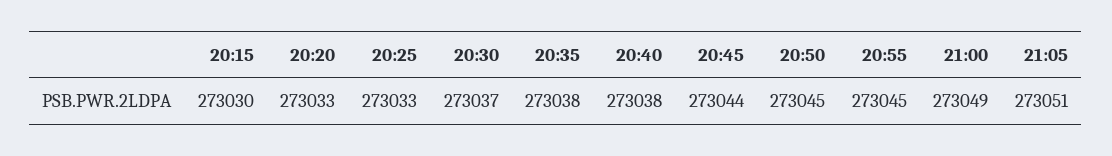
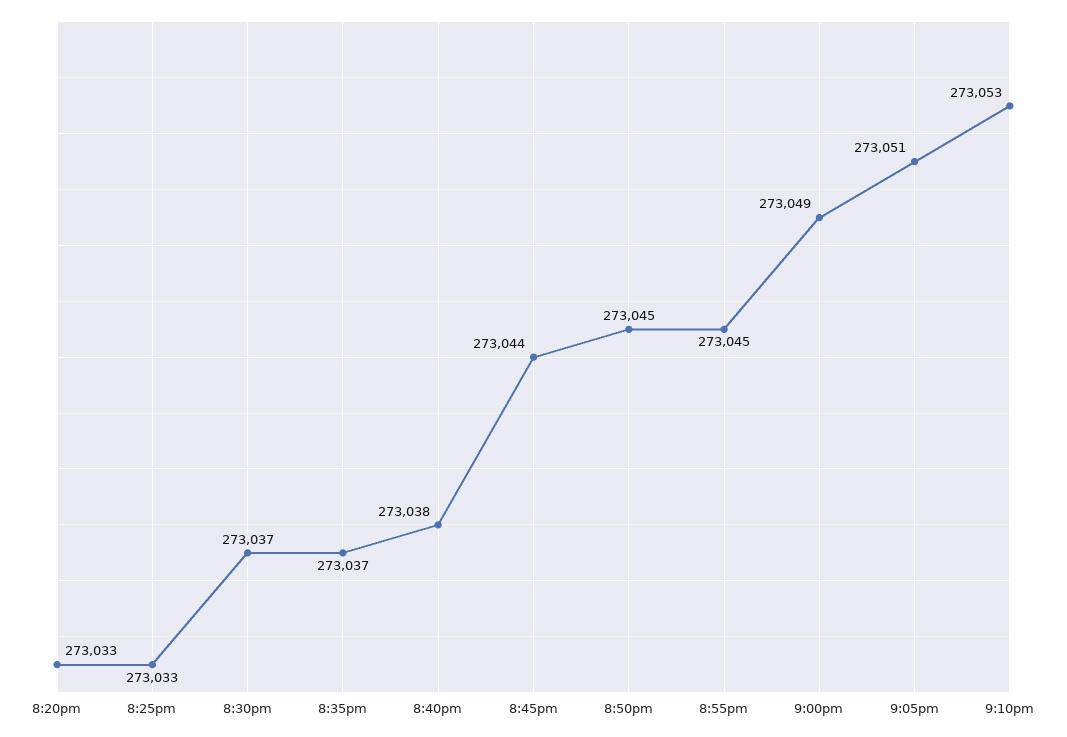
20:15: 273030 -> none
20:35: 273038 -> 273037
9:10pm: none -> 273053

